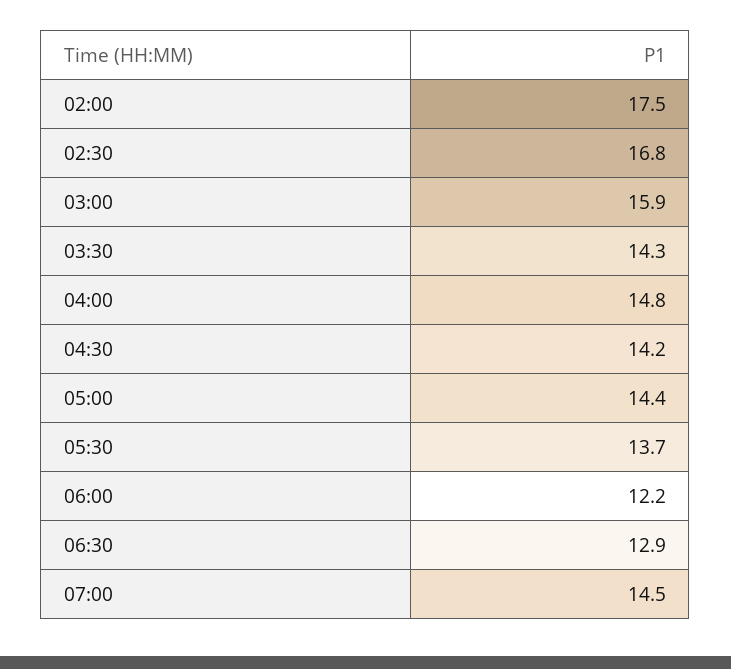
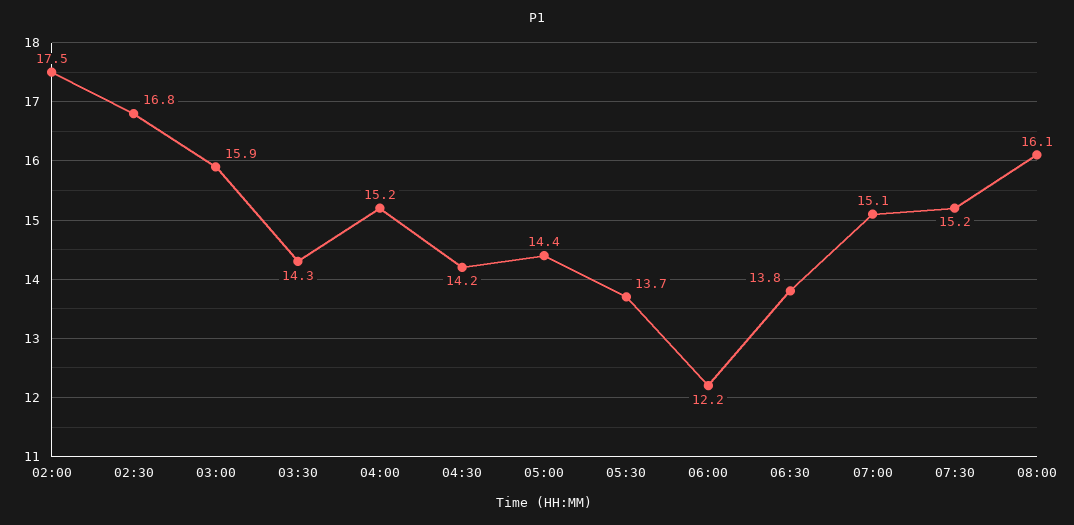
04:00: 14.8 -> 15.2
06:30: 12.9 -> 13.8
07:00: 14.5 -> 15.1
07:30: none -> 15.2
08:00: none -> 16.1

